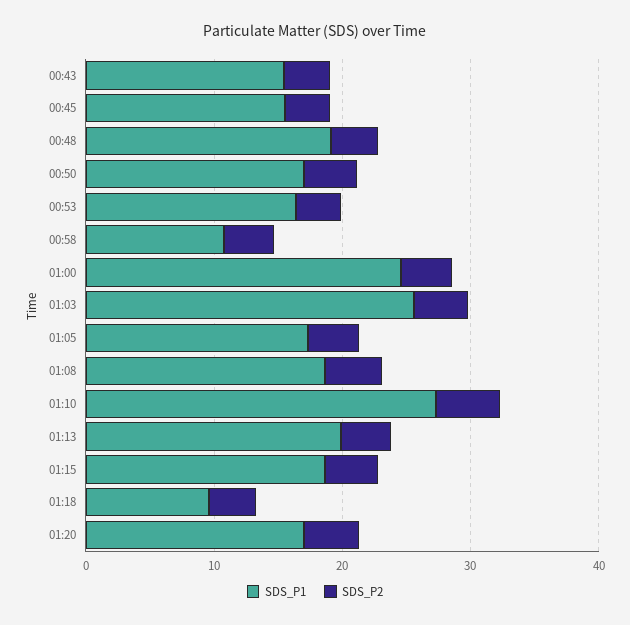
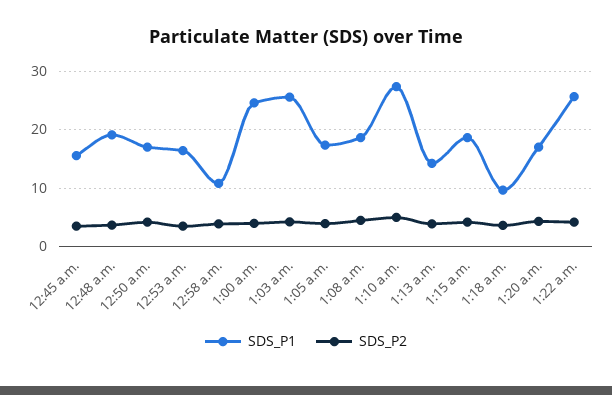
SDS_P1, 00:43: 16 -> none
SDS_P2, 00:43: 4 -> none
SDS_P1, 01:13: 20 -> 14
SDS_P1, 1:22 a.m.: none -> 26
SDS_P2, 1:22 a.m.: none -> 4

